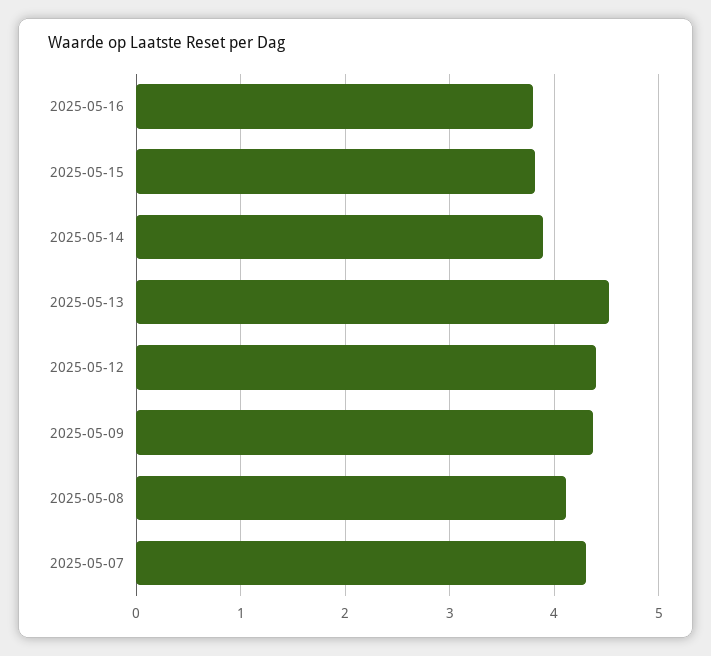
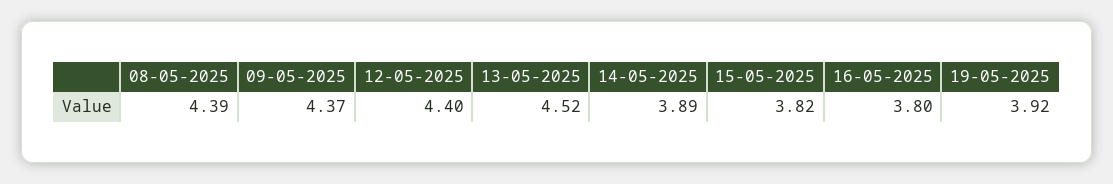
2025-05-08: 4.1 -> 4.39
2025-05-07: 4.3 -> none
19-05-2025: none -> 3.92

